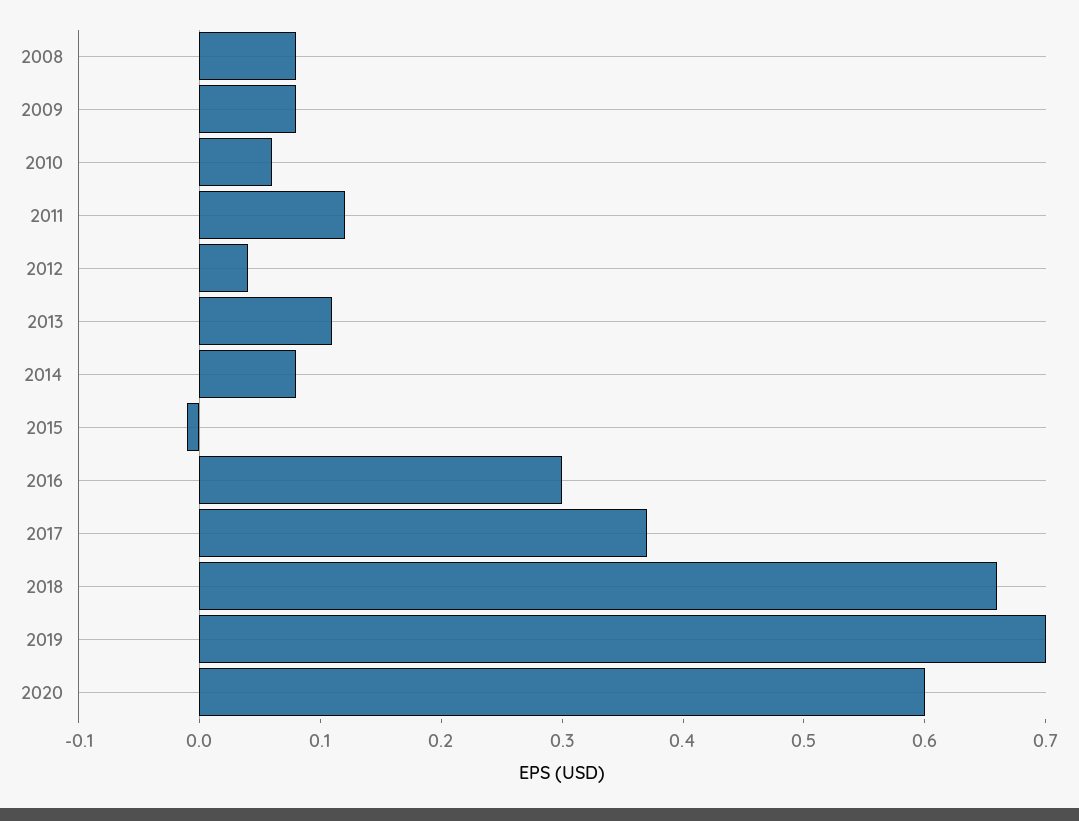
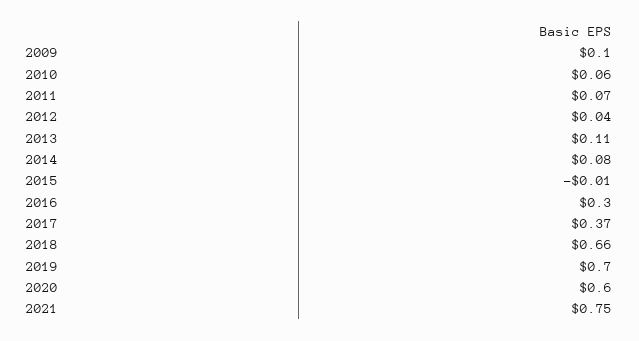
2008: 0.08 -> none
2009: 0.08 -> 0.1
2011: 0.12 -> 0.07
2021: none -> 0.75

